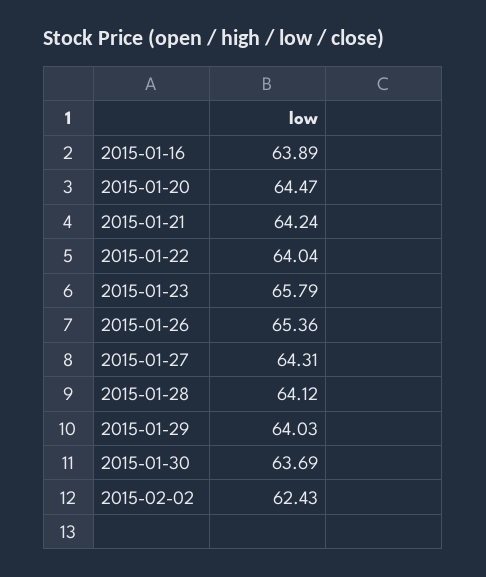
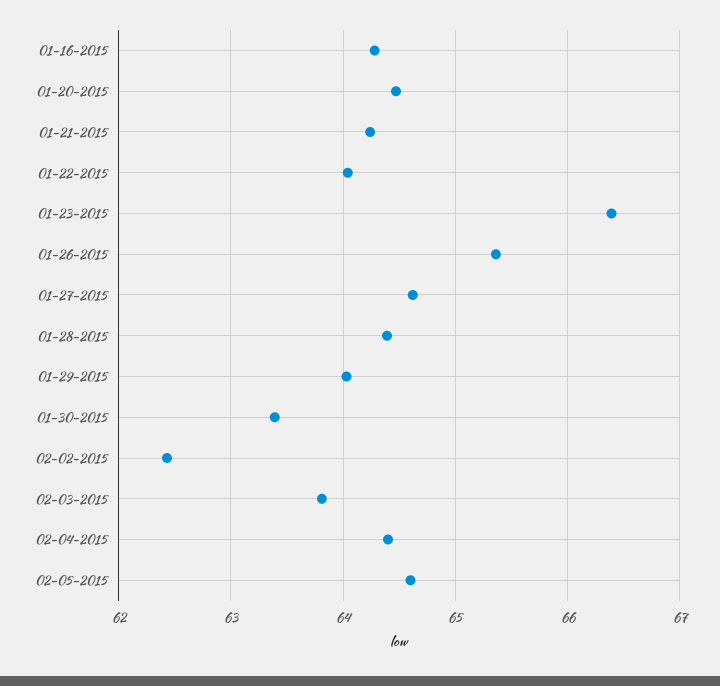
2015-01-16: 63.89 -> 64.3
2015-01-23: 65.79 -> 66.4
2015-01-27: 64.31 -> 64.6
2015-01-28: 64.12 -> 64.4
2015-01-30: 63.69 -> 63.4
02-03-2015: none -> 63.8
02-04-2015: none -> 64.4
02-05-2015: none -> 64.6

